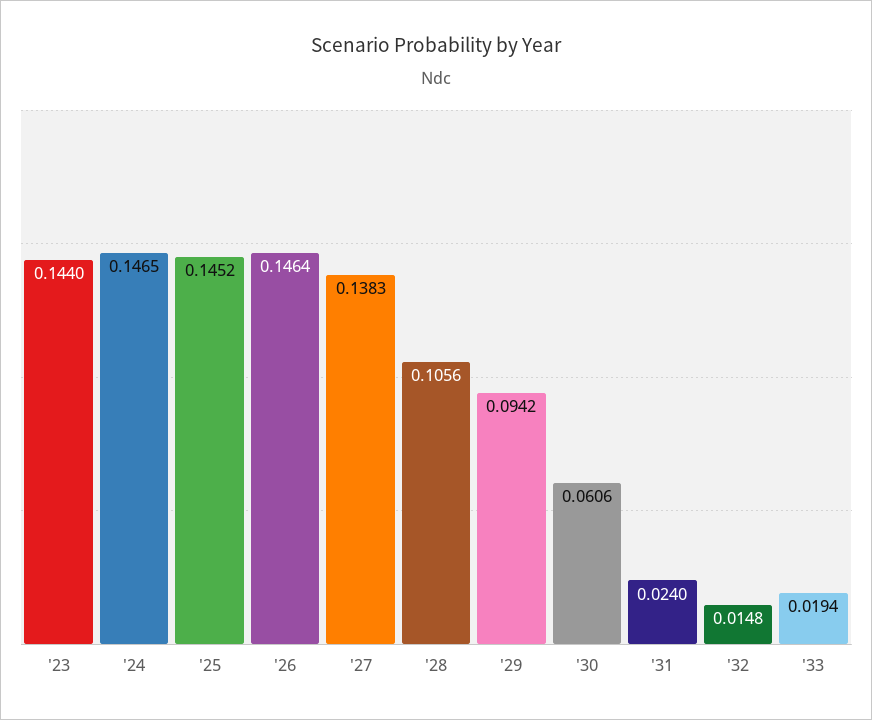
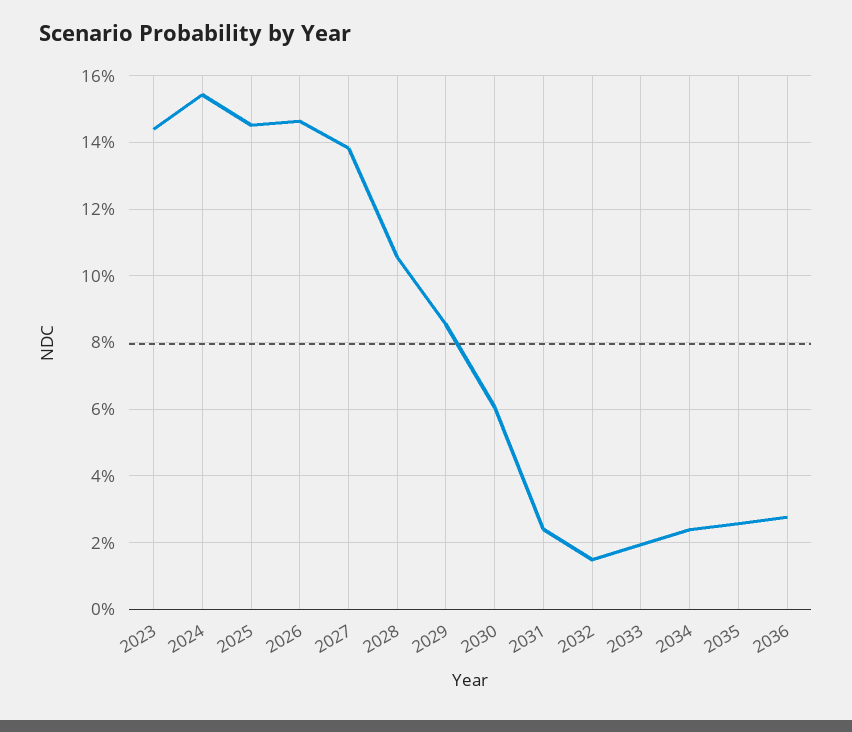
'24: 0.1465 -> 0.154
'29: 0.0942 -> 0.086
2034: none -> 0.024
2035: none -> 0.026
2036: none -> 0.028

